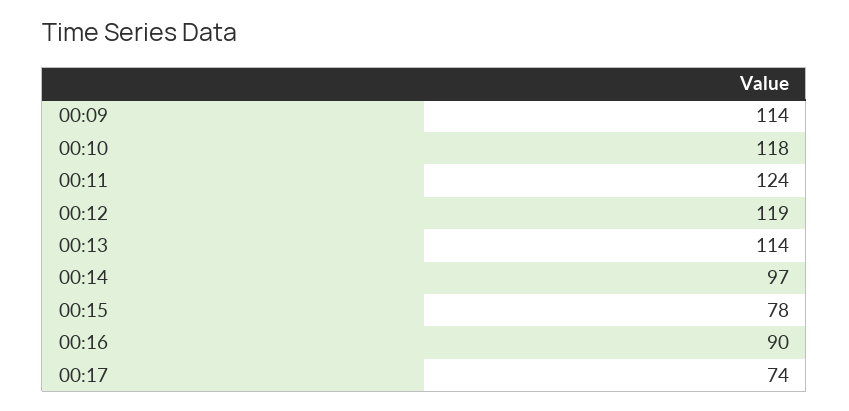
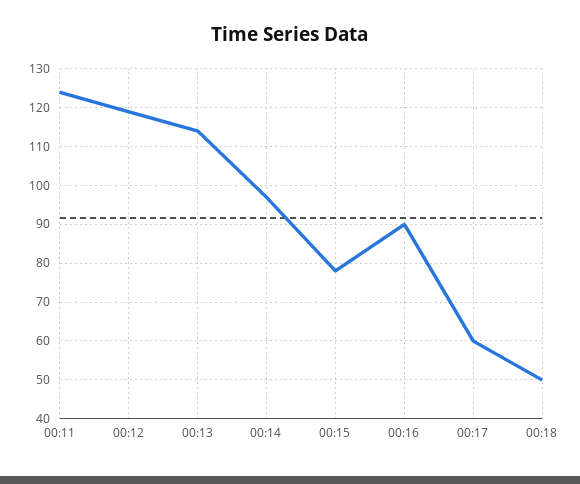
00:09: 114 -> none
00:10: 118 -> none
00:17: 74 -> 60
00:18: none -> 50

